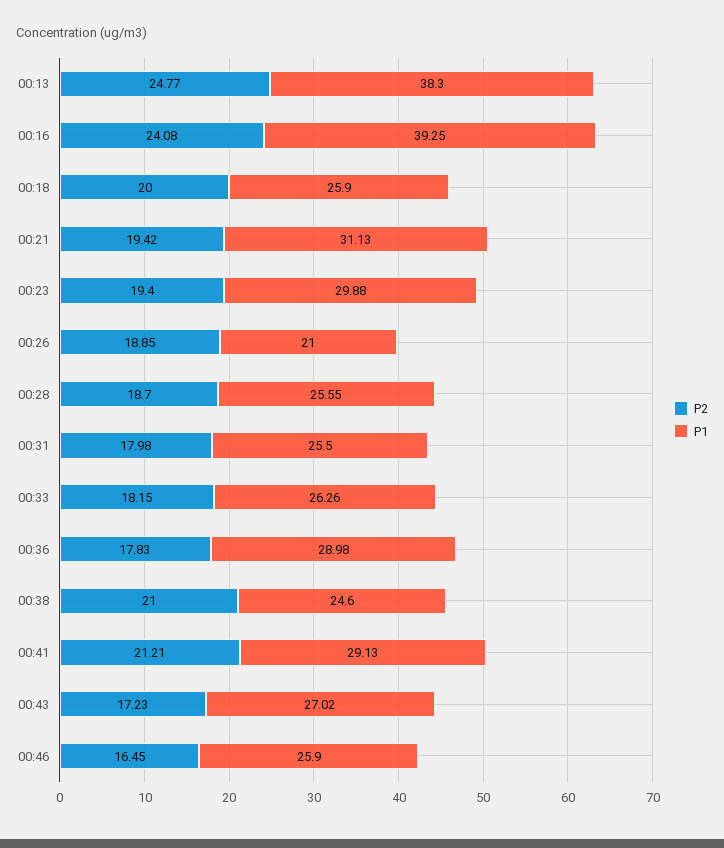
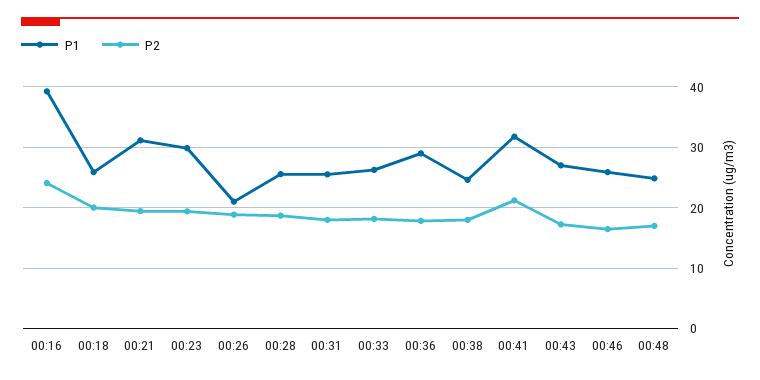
P2, 00:13: 24.77 -> none
P1, 00:13: 38.3 -> none
P2, 00:38: 21 -> 18
P1, 00:41: 29.13 -> 32
P1, 00:48: none -> 25
P2, 00:48: none -> 17

